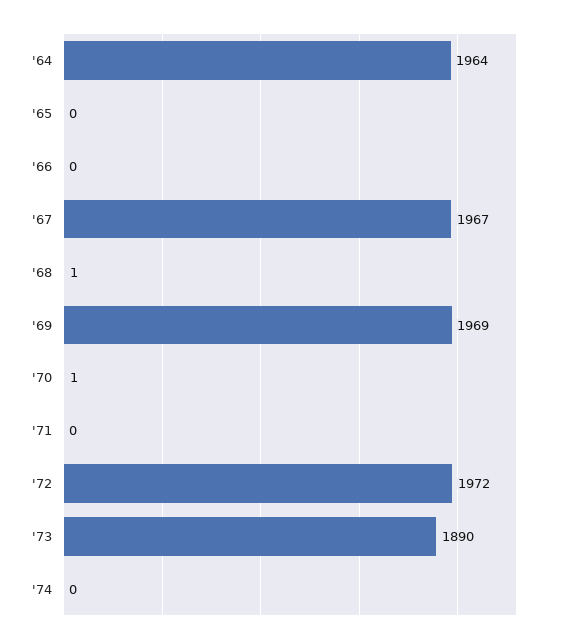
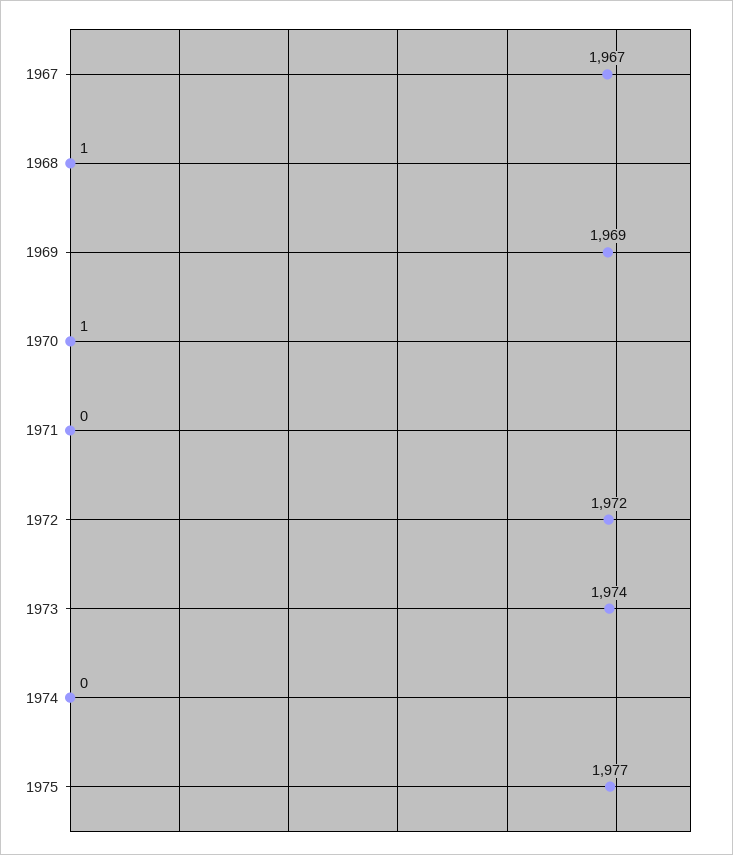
'64: 1964 -> none
'65: 0 -> none
'66: 0 -> none
'73: 1890 -> 1974
1975: none -> 1977

